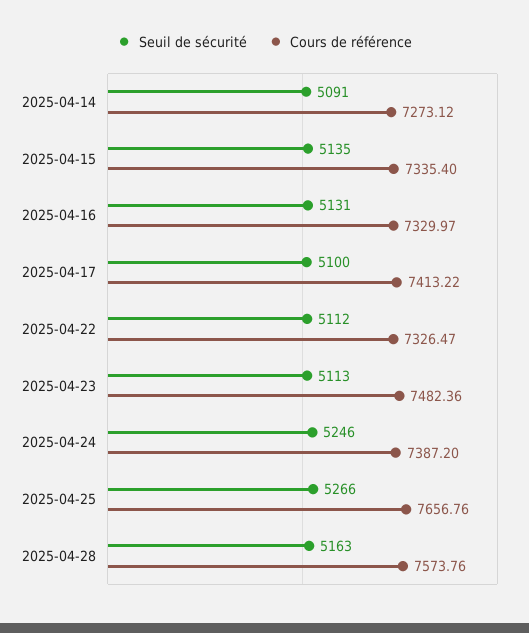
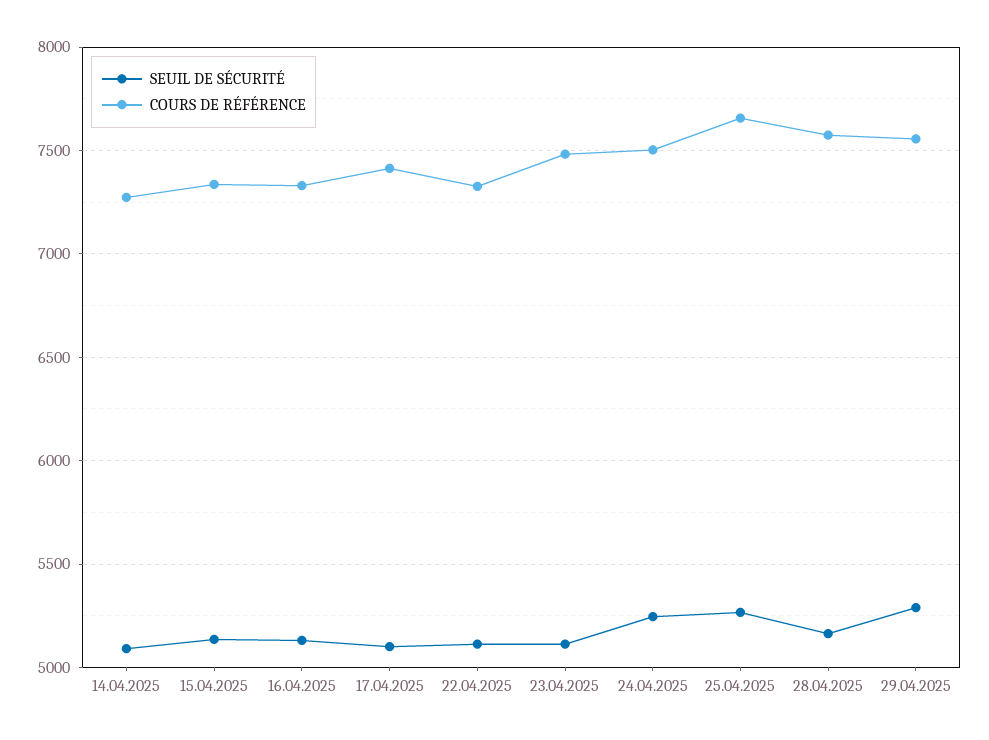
Cours de référence, 2025-04-24: 7387.2 -> 7500
Seuil de sécurité, 29.04.2025: none -> 5300
Cours de référence, 29.04.2025: none -> 7550

